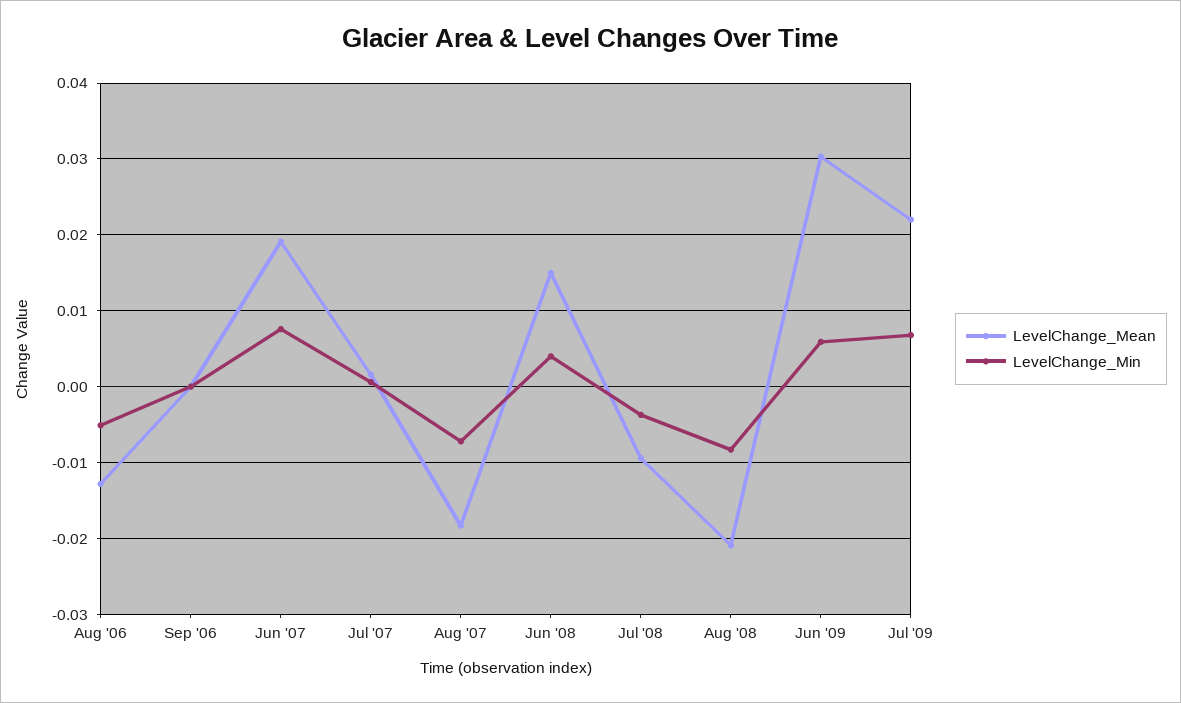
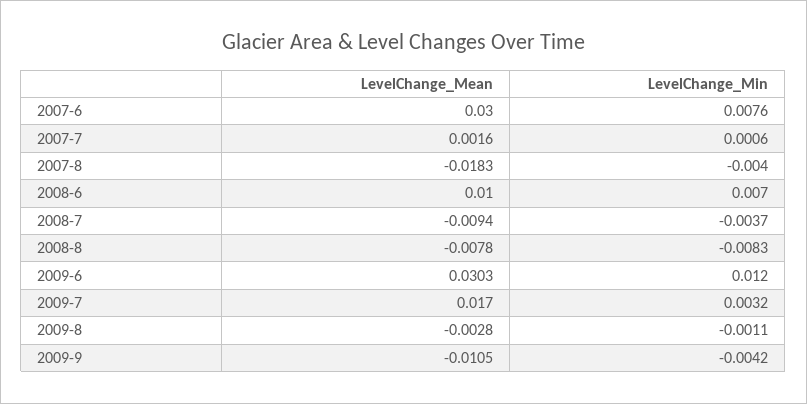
LevelChange_Mean, Aug '06: -0.013 -> none
LevelChange_Min, Aug '06: -0.005 -> none
LevelChange_Mean, Sep '06: 0 -> none
LevelChange_Min, Sep '06: 0 -> none
LevelChange_Mean, Jun '07: 0.019 -> 0.03
LevelChange_Min, Aug '07: -0.007 -> -0.004
LevelChange_Mean, Jun '08: 0.015 -> 0.01
LevelChange_Min, Jun '08: 0.004 -> 0.007
LevelChange_Mean, Aug '08: -0.021 -> -0.0078
LevelChange_Min, Jun '09: 0.006 -> 0.012
LevelChange_Mean, Jul '09: 0.022 -> 0.017
LevelChange_Min, Jul '09: 0.007 -> 0.0032
LevelChange_Mean, 2009-8: none -> -0.0028
LevelChange_Min, 2009-8: none -> -0.0011
LevelChange_Mean, 2009-9: none -> -0.0105
LevelChange_Min, 2009-9: none -> -0.0042

